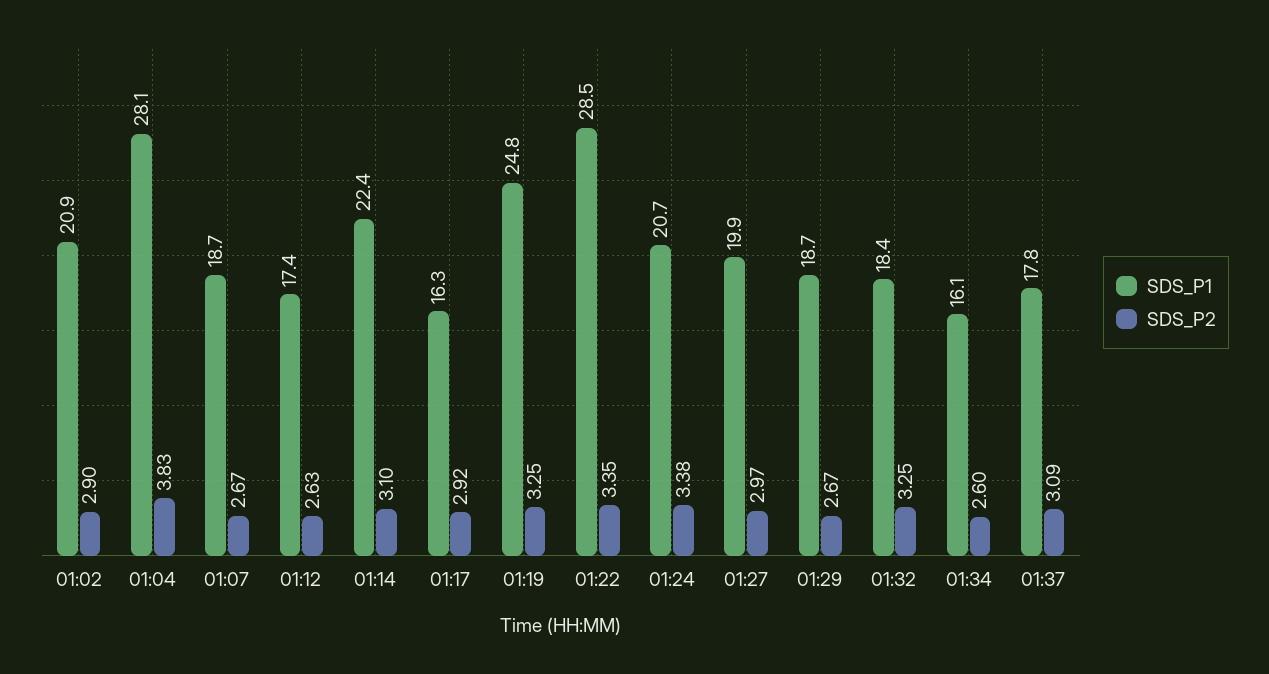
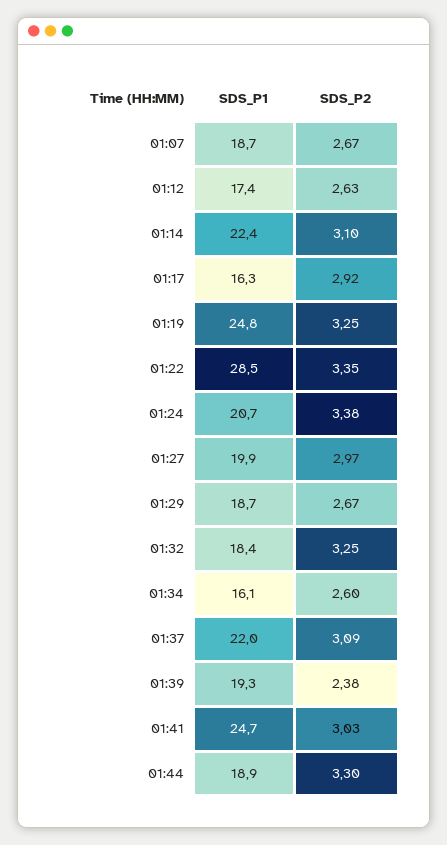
SDS_P1, 01:02: 20.9 -> none
SDS_P2, 01:02: 2.9 -> none
SDS_P1, 01:04: 28.1 -> none
SDS_P2, 01:04: 3.83 -> none
SDS_P1, 01:37: 17.8 -> 22
SDS_P1, 01:39: none -> 19.3
SDS_P2, 01:39: none -> 2.38
SDS_P1, 01:41: none -> 24.7
SDS_P2, 01:41: none -> 3.03
SDS_P1, 01:44: none -> 18.9
SDS_P2, 01:44: none -> 3.3

